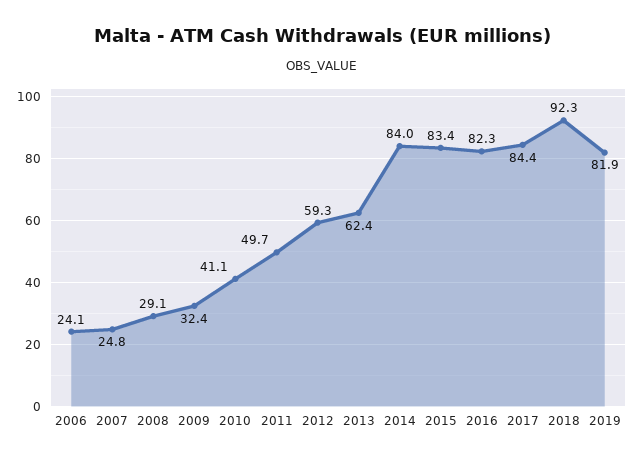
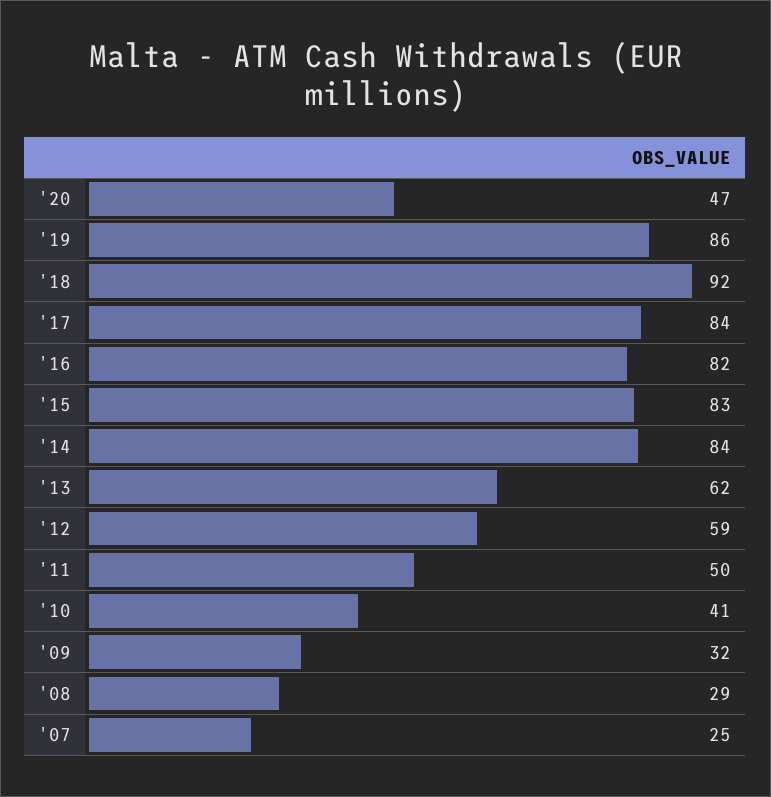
2006: 24.1 -> none
2019: 81.9 -> 86
'20: none -> 47

